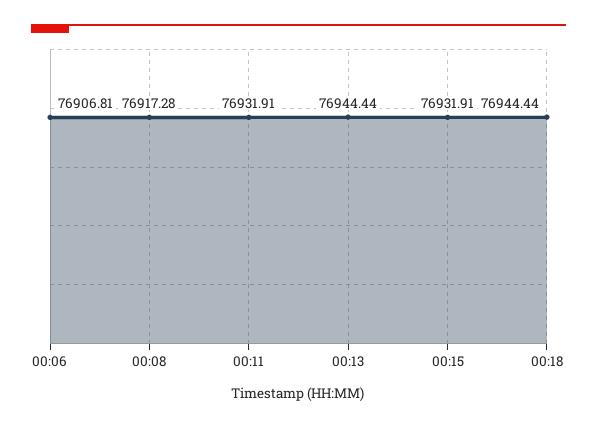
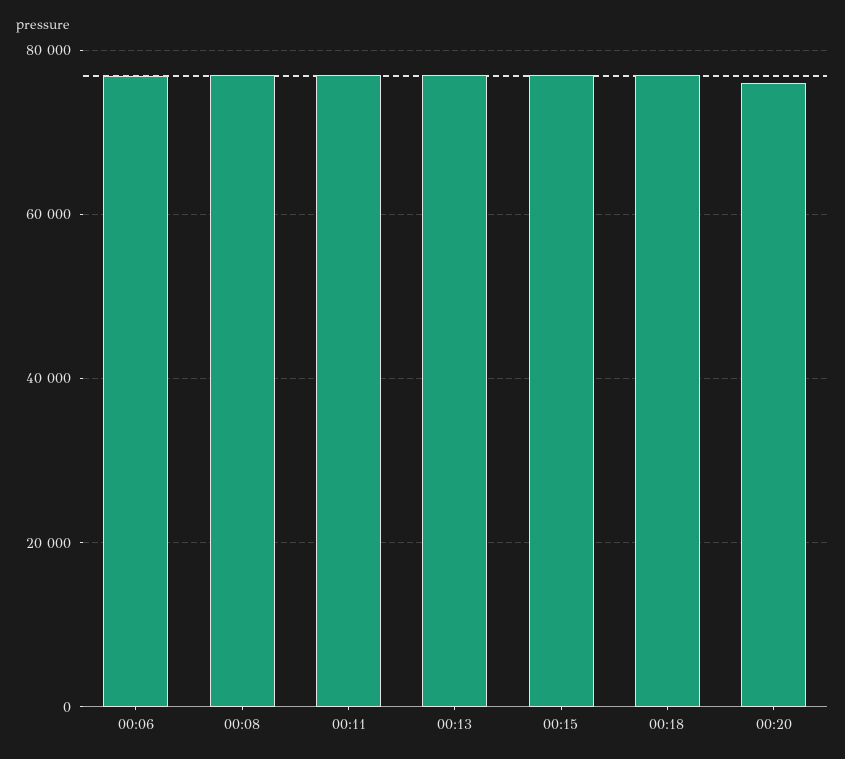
00:20: none -> 76000

